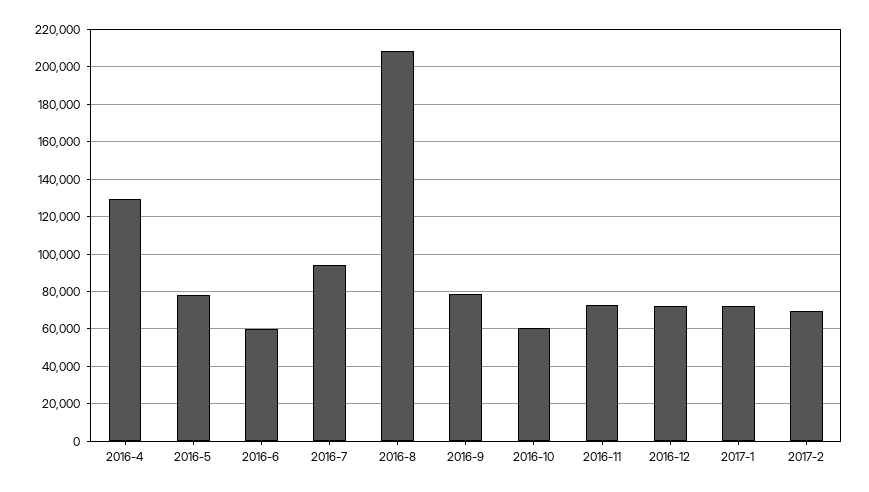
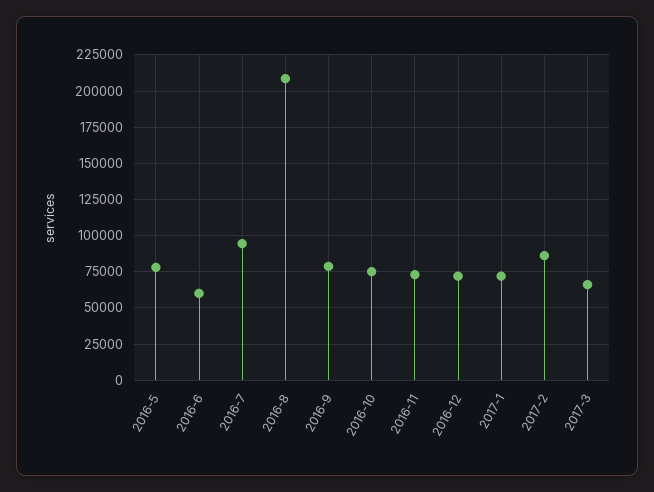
2016-4: 130000 -> none
2016-10: 60000 -> 75000
2017-2: 70000 -> 85000
2017-3: none -> 65000

